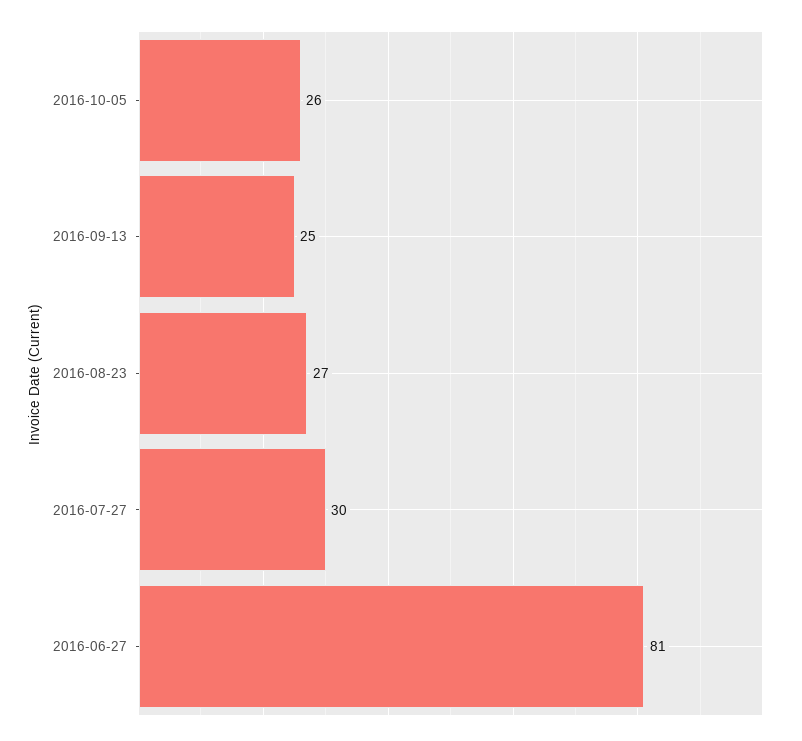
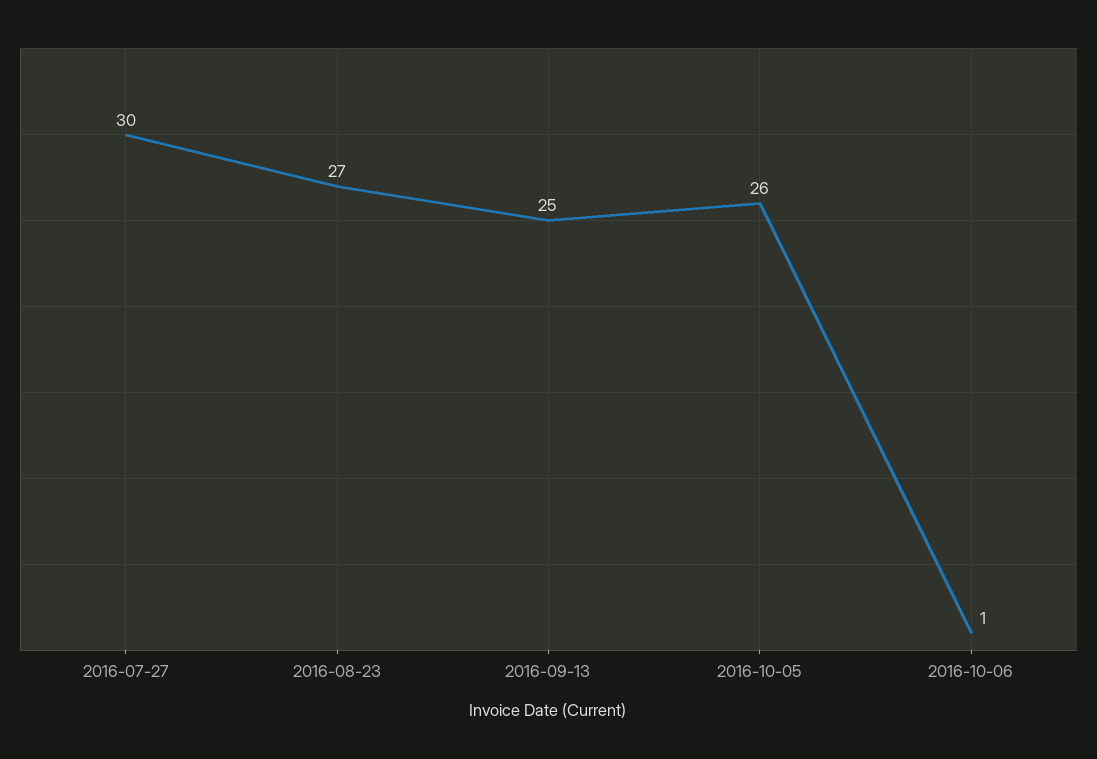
2016-06-27: 81 -> none
2016-10-06: none -> 1

